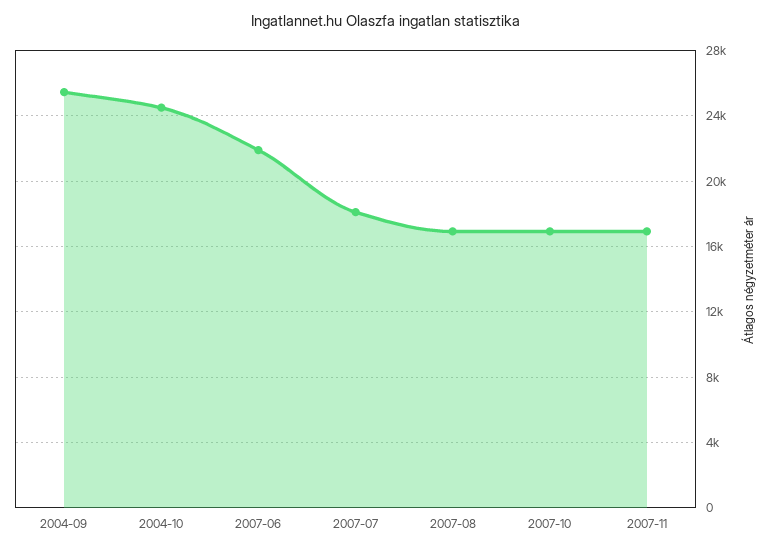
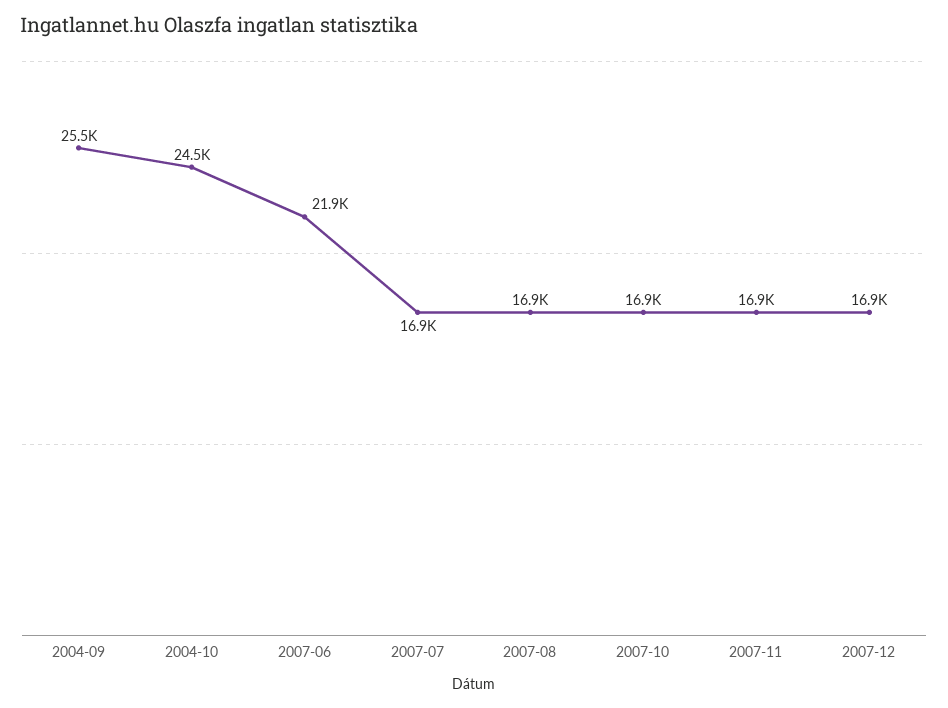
2007-07: 18000 -> 16900
2007-12: none -> 16900

